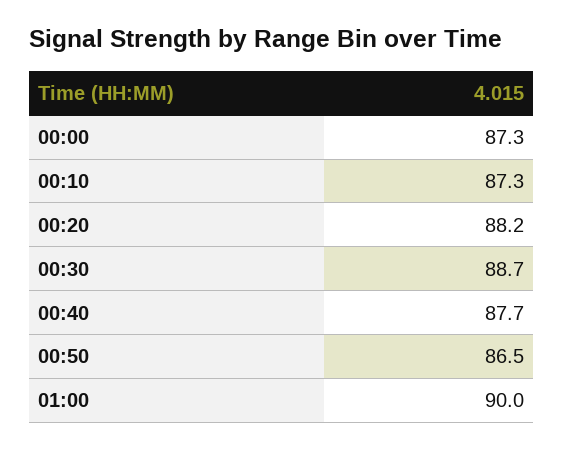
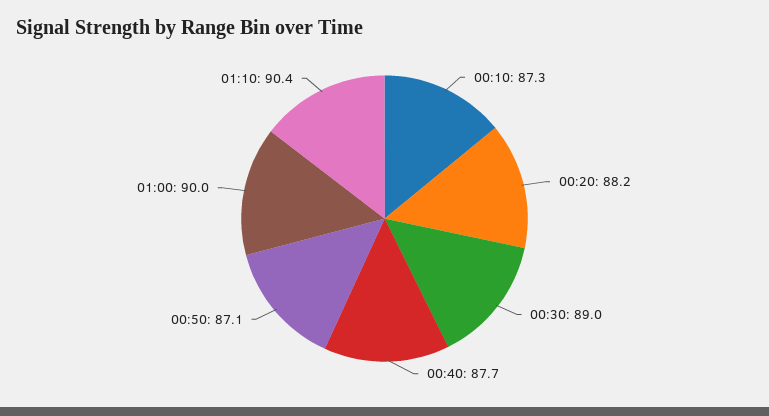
00:00: 87.3 -> none
00:30: 88.7 -> 89
00:50: 86.5 -> 87.1
01:10: none -> 90.4

